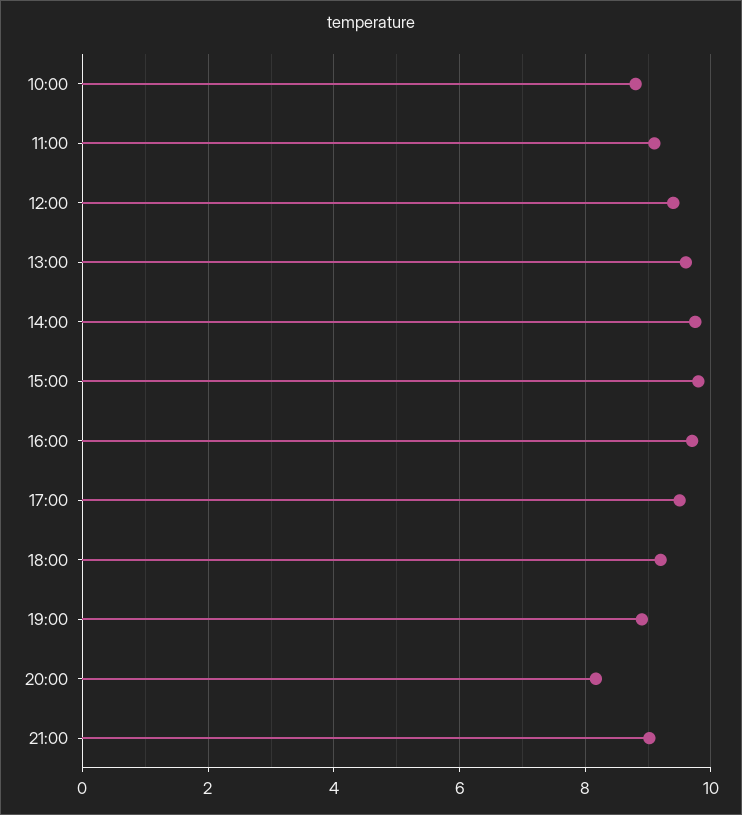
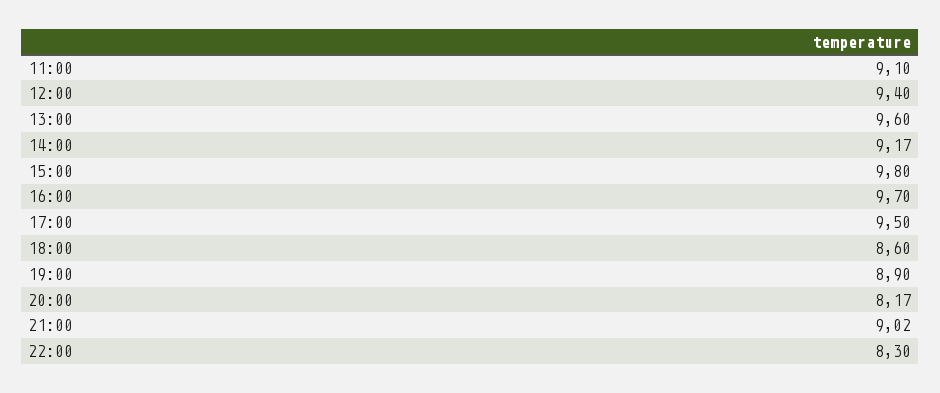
10:00: 8.8 -> none
14:00: 9.8 -> 9.17
18:00: 9.2 -> 8.6
22:00: none -> 8.3

